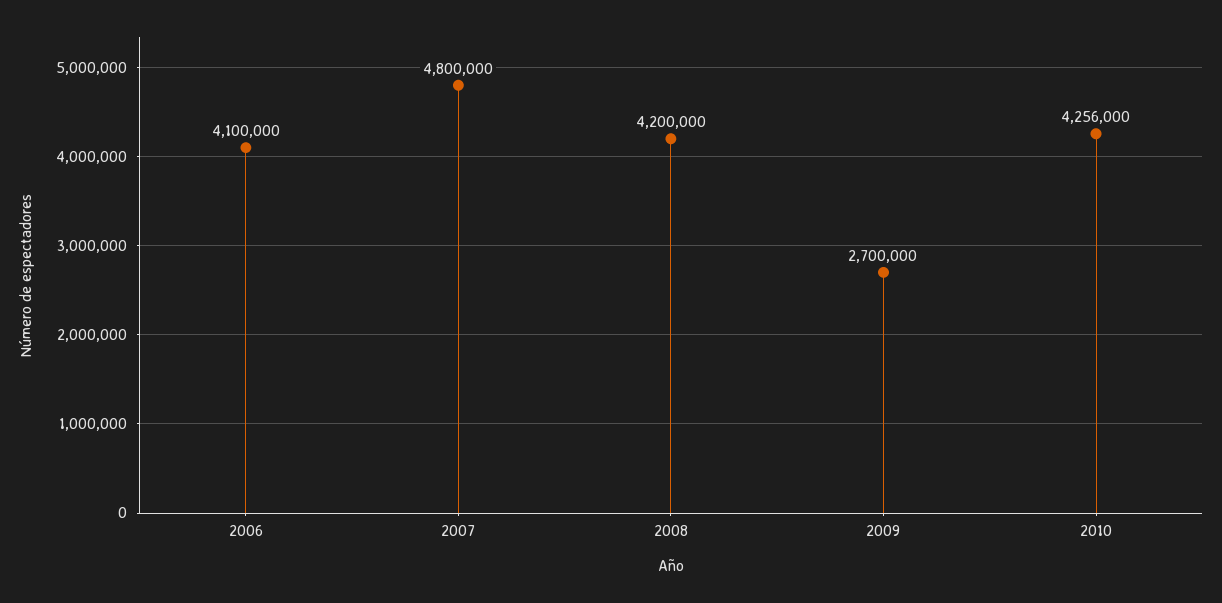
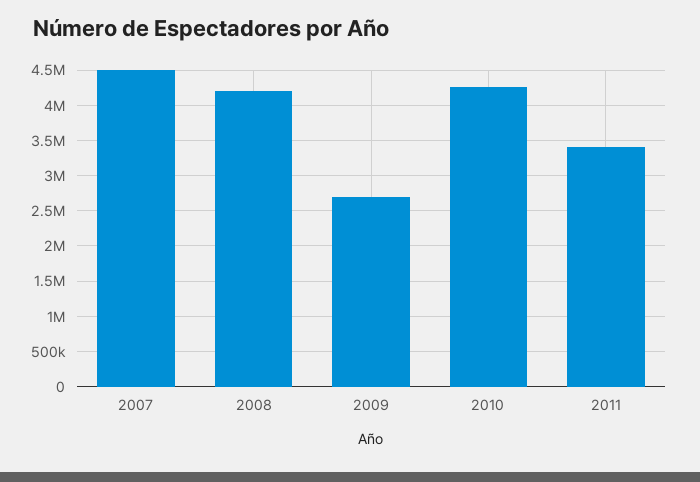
2006: 4100000 -> none
2007: 4800000 -> 4500000
2011: none -> 3400000

